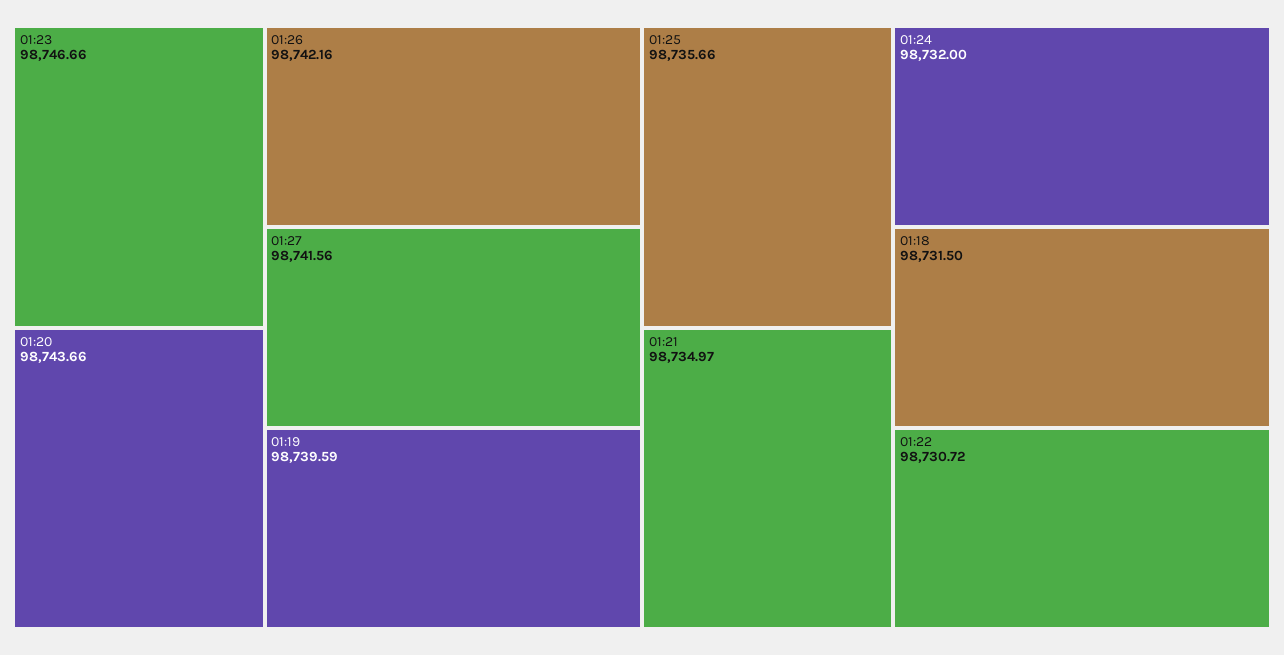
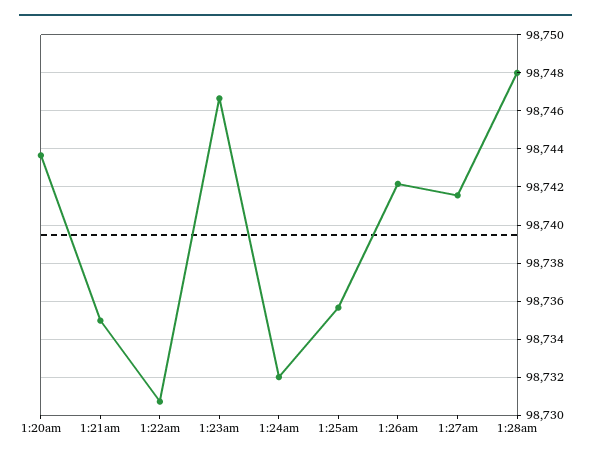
01:19: 98739.59 -> none
01:18: 98731.5 -> none
1:28am: none -> 98748

